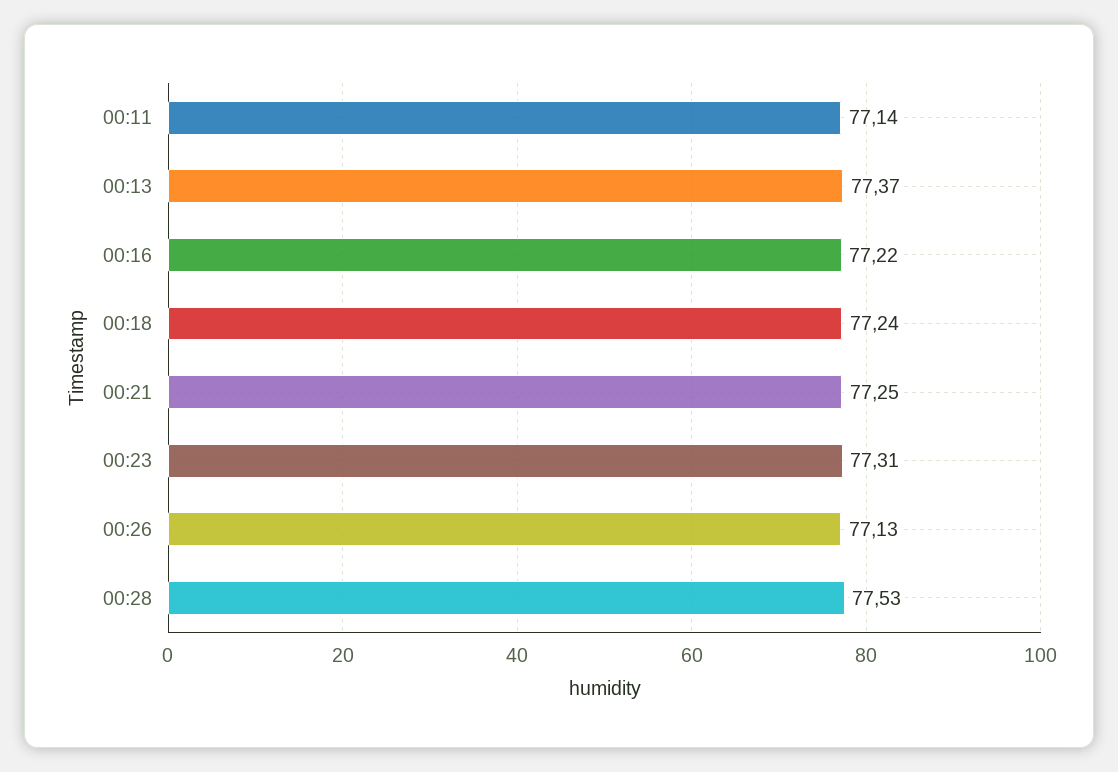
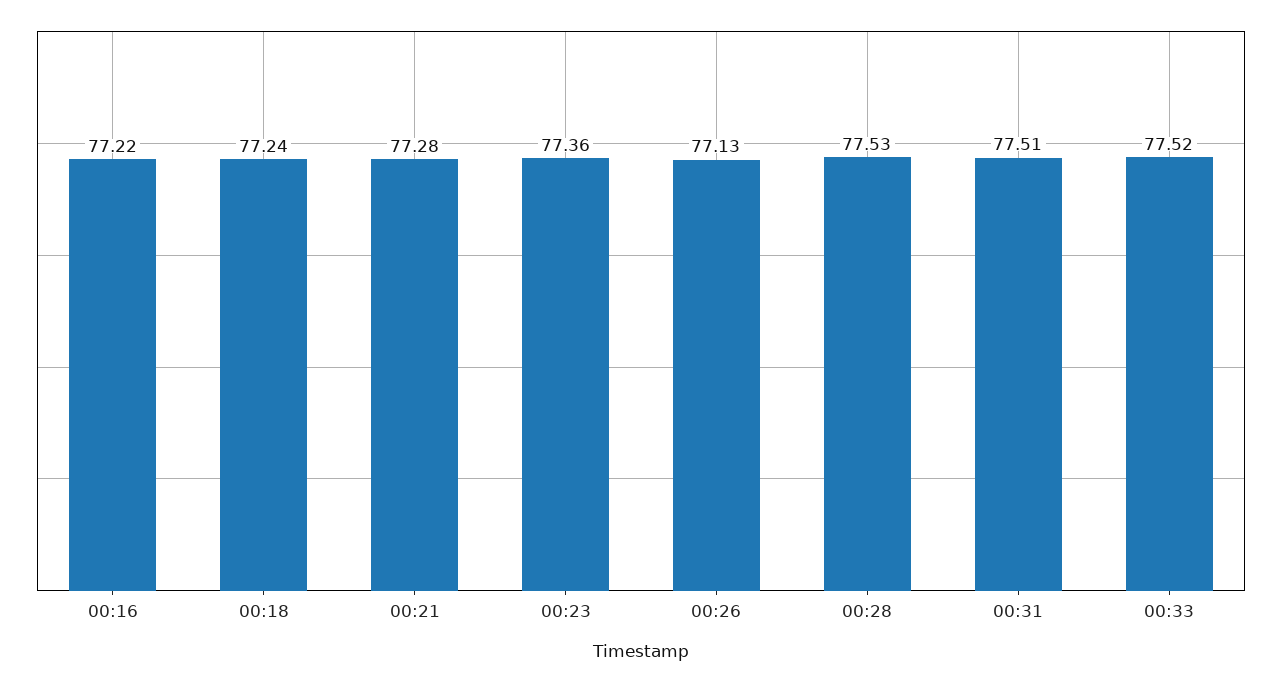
00:11: 77.14 -> none
00:13: 77.37 -> none
00:21: 77.25 -> 77.28
00:23: 77.31 -> 77.36
00:31: none -> 77.51
00:33: none -> 77.52

